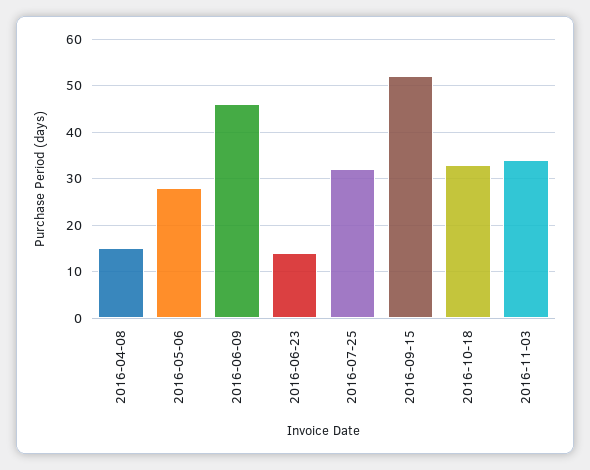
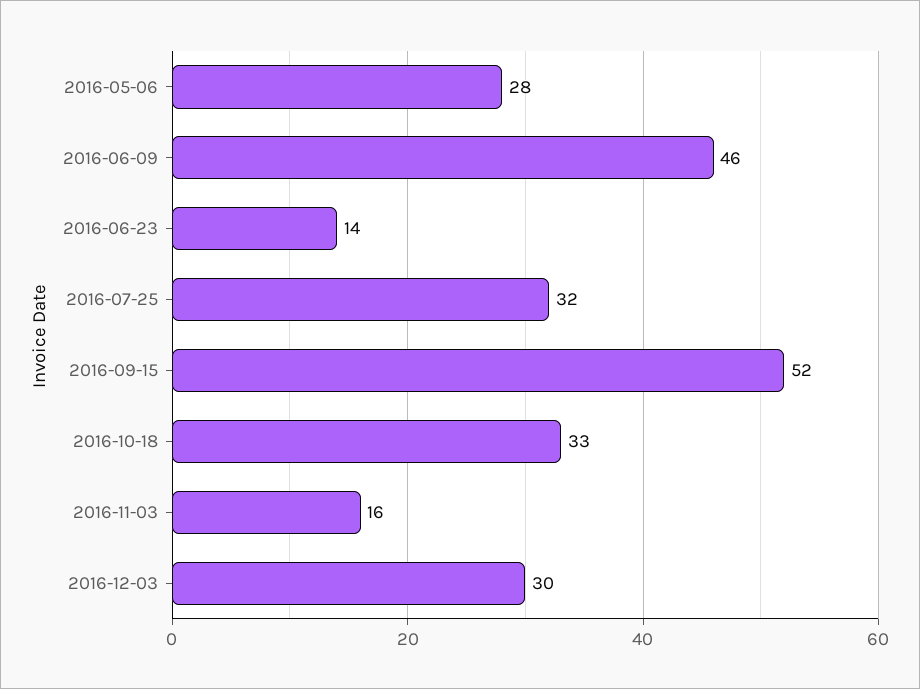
2016-04-08: 15 -> none
2016-11-03: 35 -> 16
2016-12-03: none -> 30

